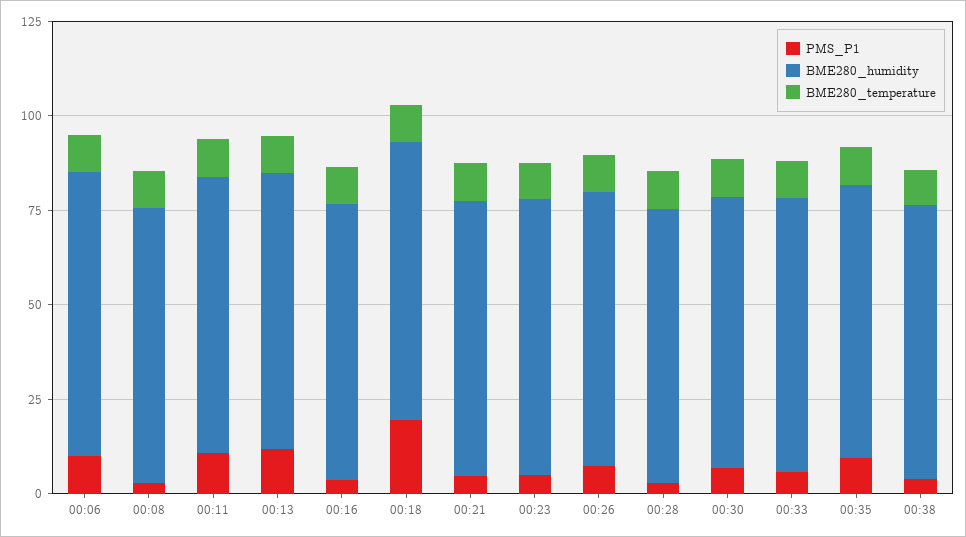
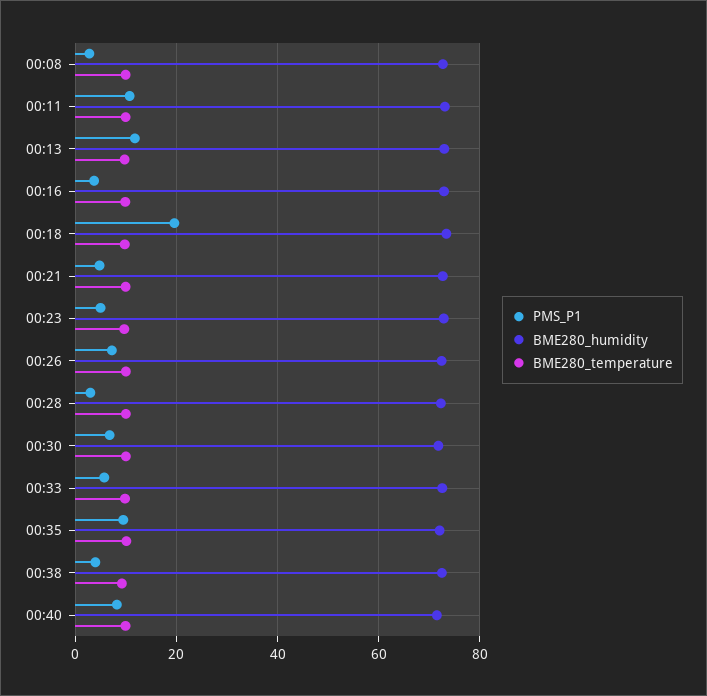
PMS_P1, 00:06: 10 -> none
BME280_humidity, 00:06: 75 -> none
BME280_temperature, 00:06: 10 -> none
PMS_P1, 00:40: none -> 8
BME280_humidity, 00:40: none -> 72
BME280_temperature, 00:40: none -> 10

